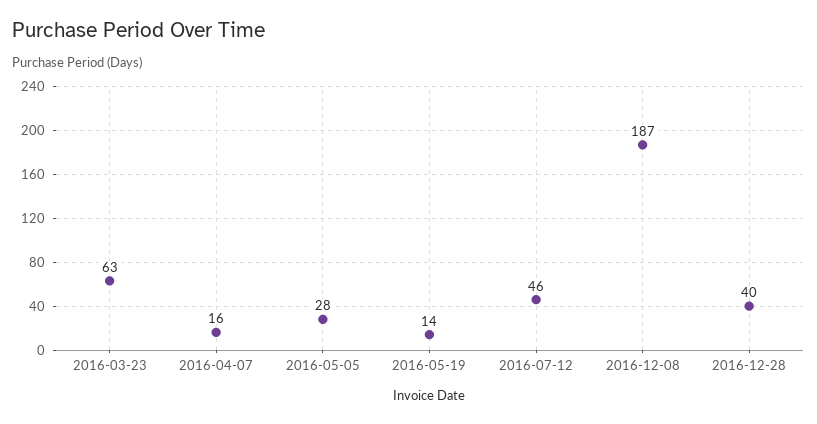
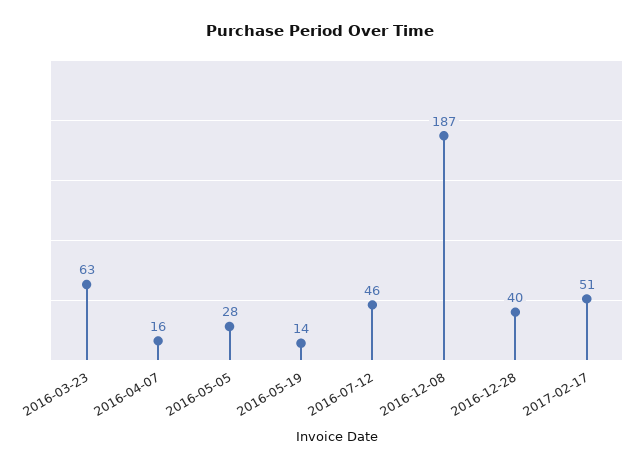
2017-02-17: none -> 51

